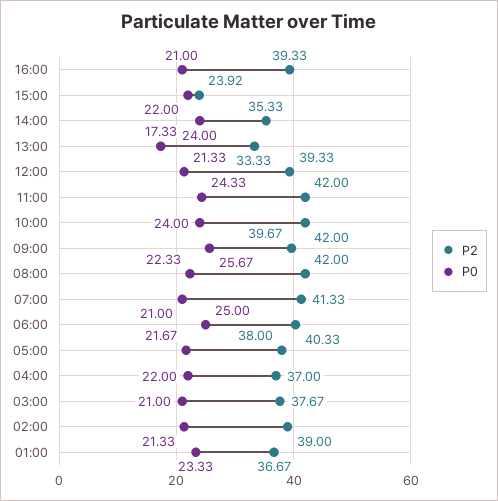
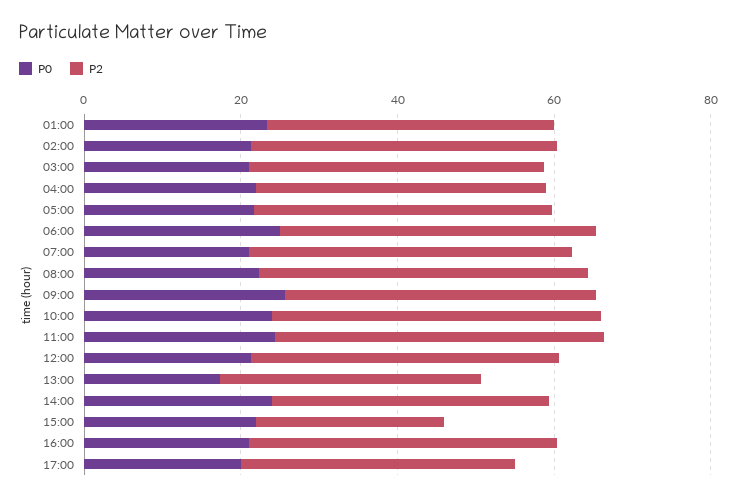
P0, 17:00: none -> 20
P2, 17:00: none -> 35

